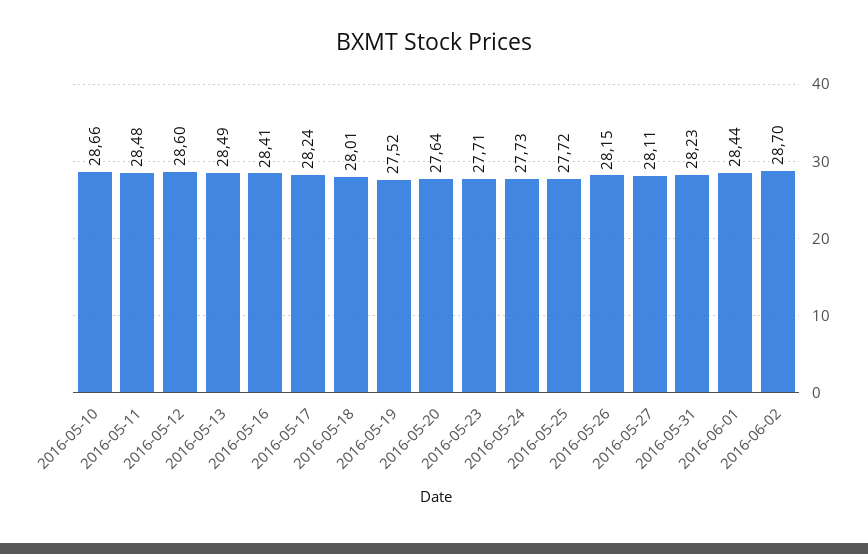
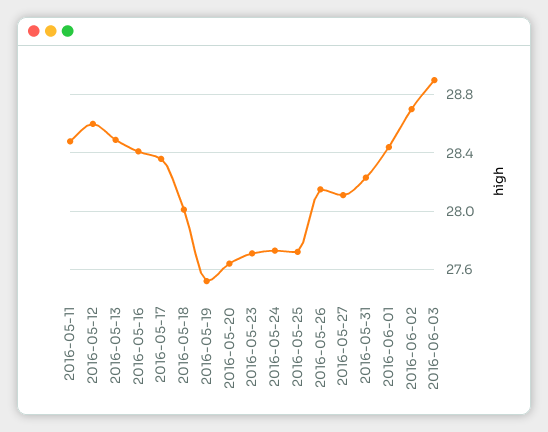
2016-05-10: 28.66 -> none
2016-05-17: 28.24 -> 28.35
2016-06-03: none -> 28.9

